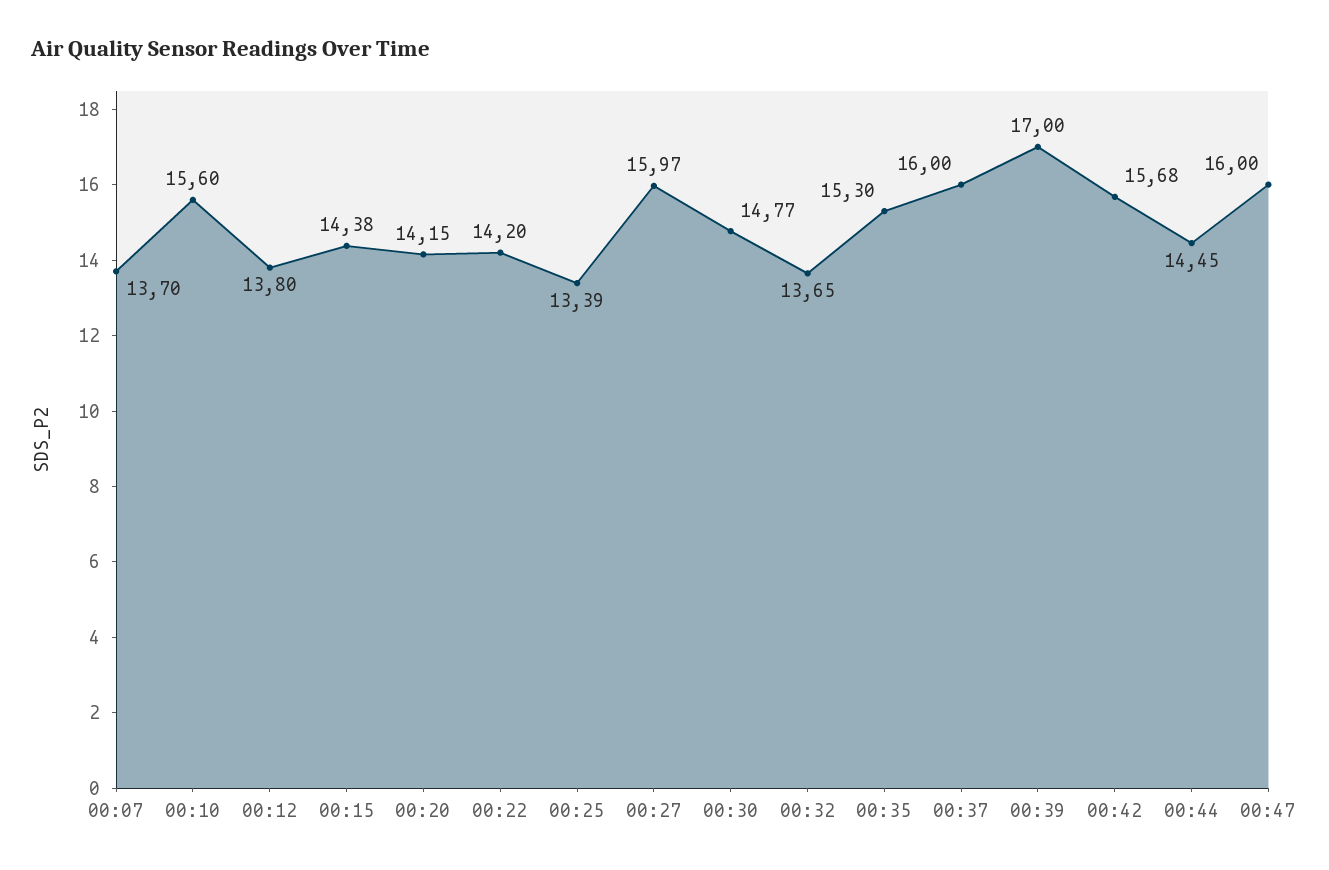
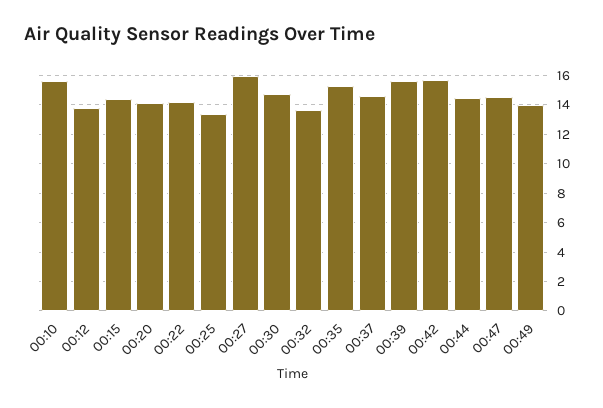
00:07: 13.7 -> none
00:37: 16 -> 14.5
00:39: 17 -> 15.5
00:47: 16 -> 14.5
00:49: none -> 14

